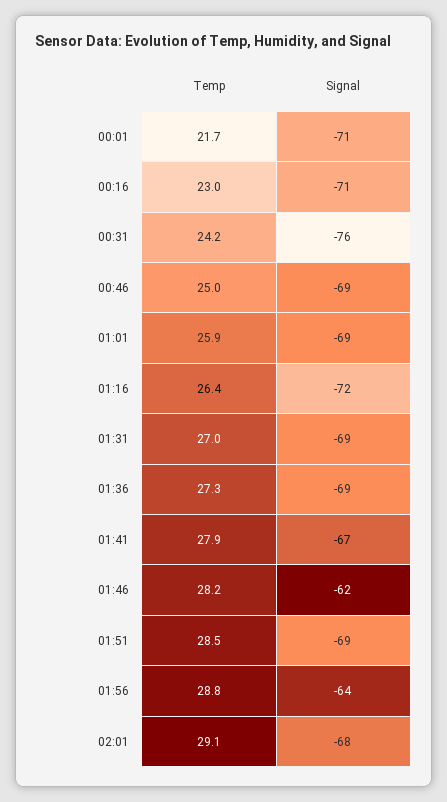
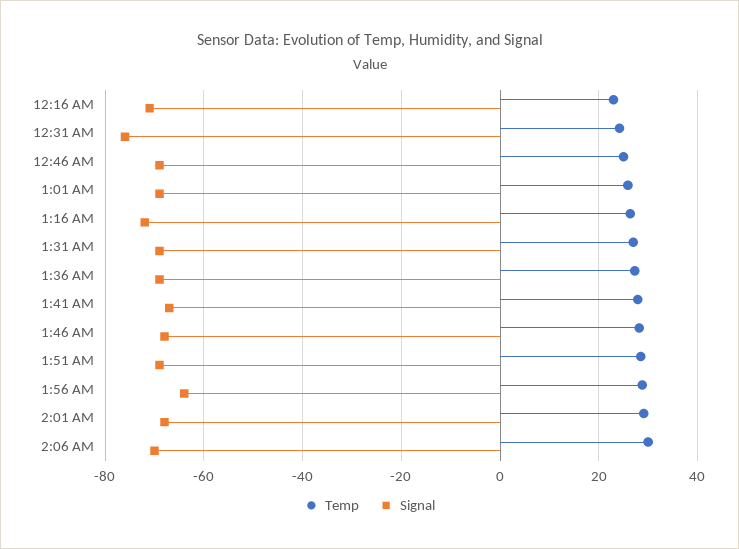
Temp, 00:01: 21.7 -> none
Signal, 00:01: -71 -> none
Signal, 01:46: -62 -> -68
Temp, 2:06 AM: none -> 30
Signal, 2:06 AM: none -> -70

